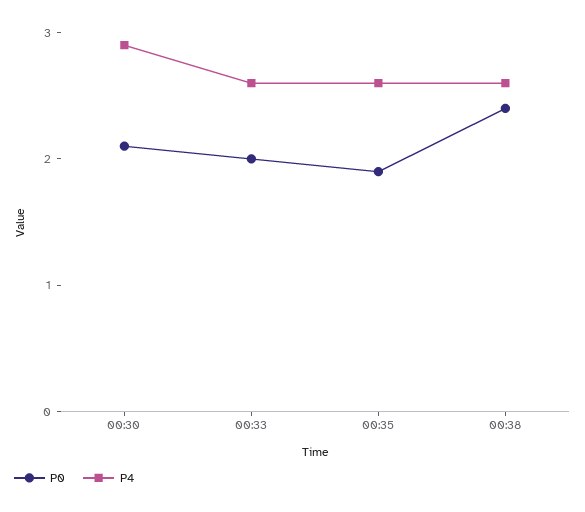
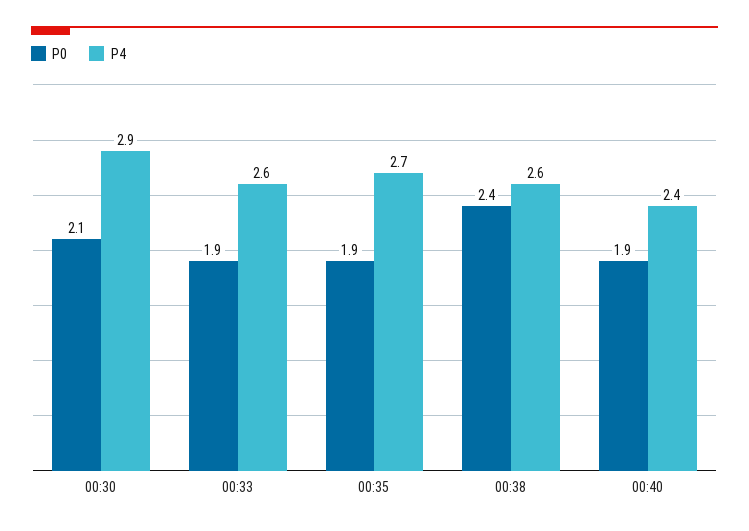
P0, 00:33: 2 -> 1.9
P4, 00:35: 2.6 -> 2.7
P0, 00:40: none -> 1.9
P4, 00:40: none -> 2.4

